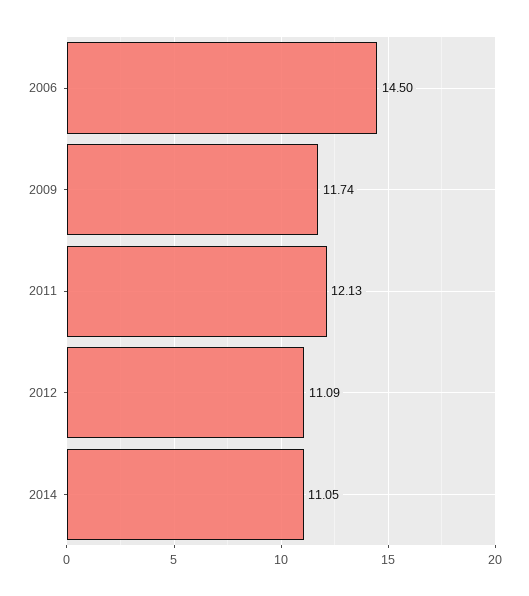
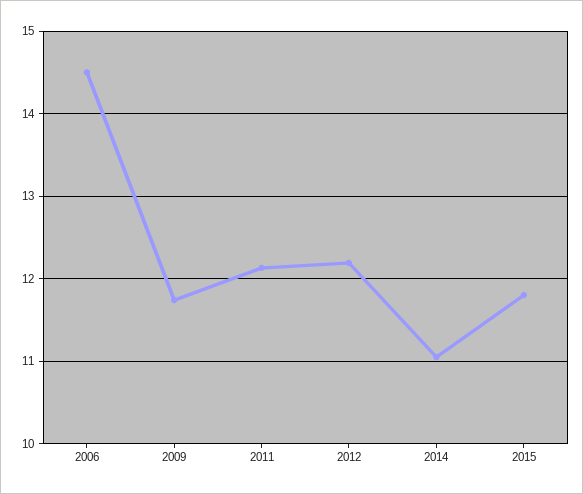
2012: 11.09 -> 12.2
2015: none -> 11.8

